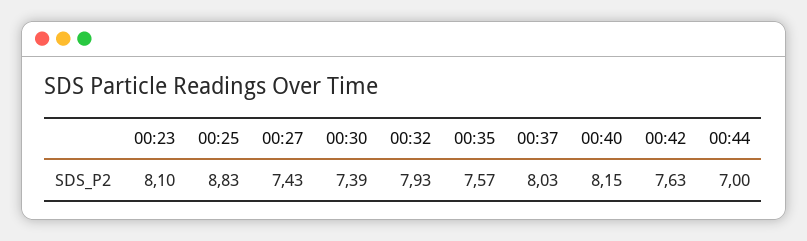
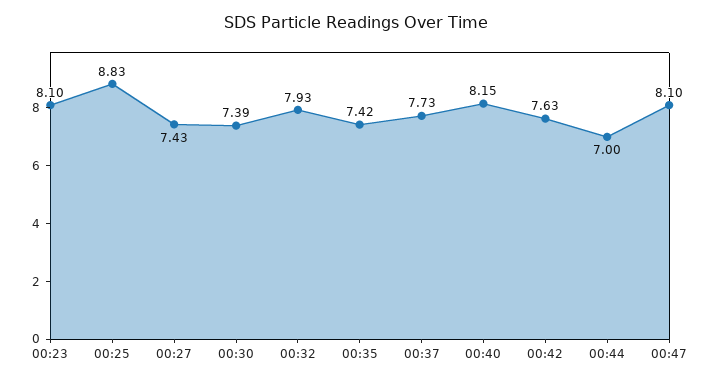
00:35: 7.57 -> 7.42
00:37: 8.03 -> 7.73
00:47: none -> 8.1

